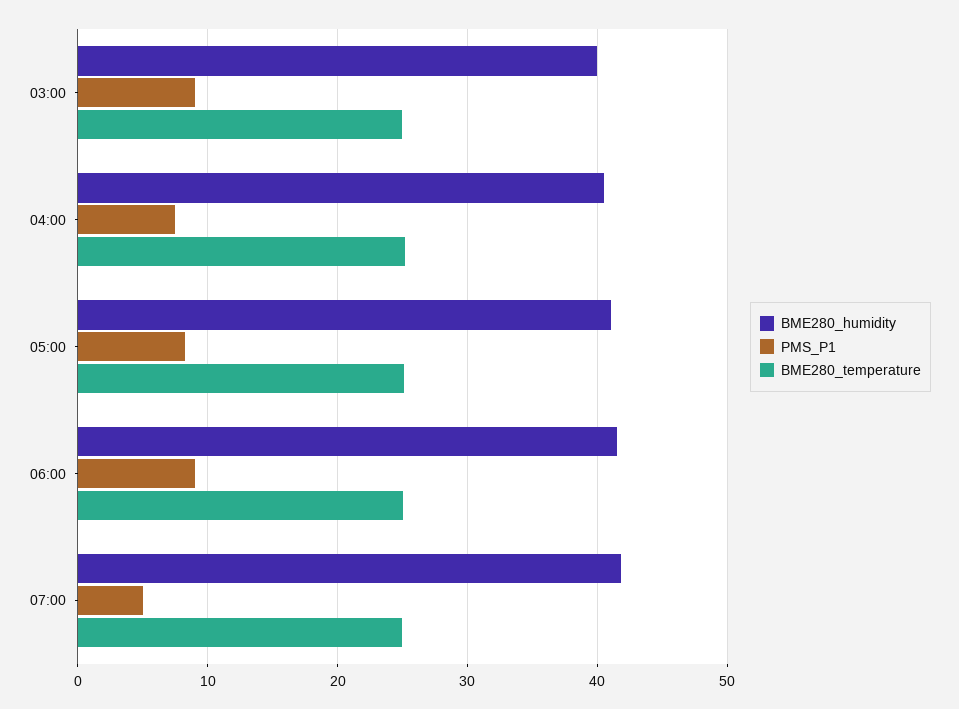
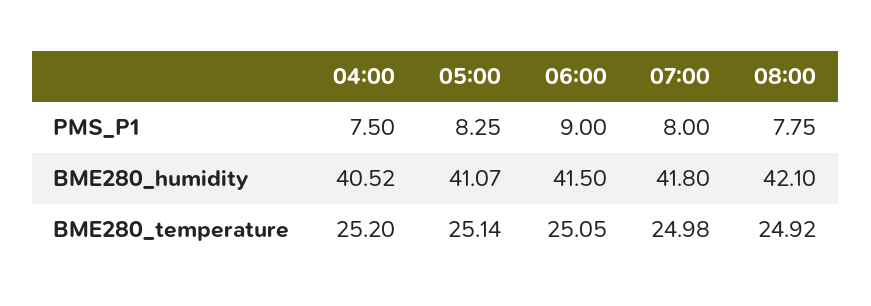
BME280_humidity, 03:00: 40 -> none
PMS_P1, 03:00: 9 -> none
BME280_temperature, 03:00: 25 -> none
PMS_P1, 07:00: 5 -> 8
PMS_P1, 08:00: none -> 7.75
BME280_humidity, 08:00: none -> 42.1
BME280_temperature, 08:00: none -> 24.92

